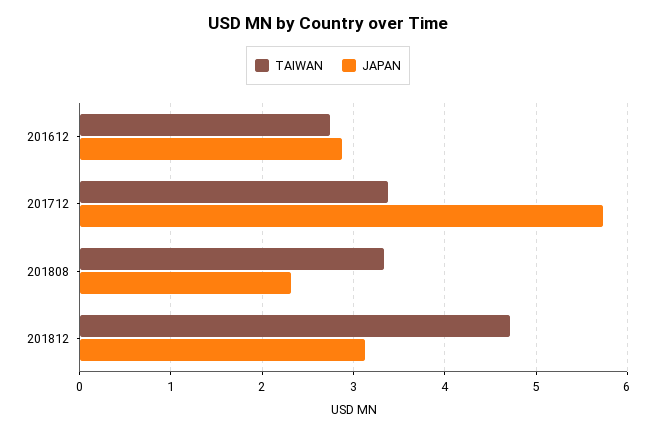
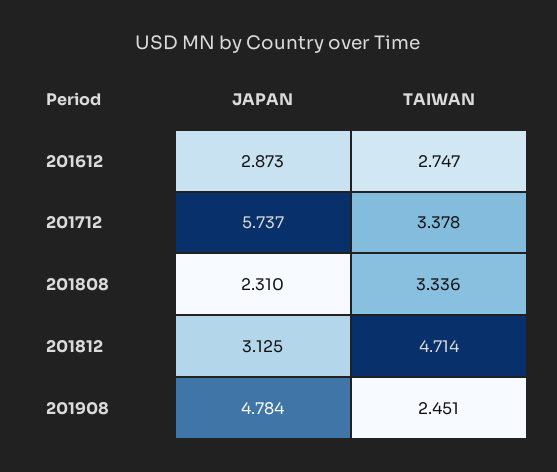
JAPAN, 201908: none -> 4.784
TAIWAN, 201908: none -> 2.451

